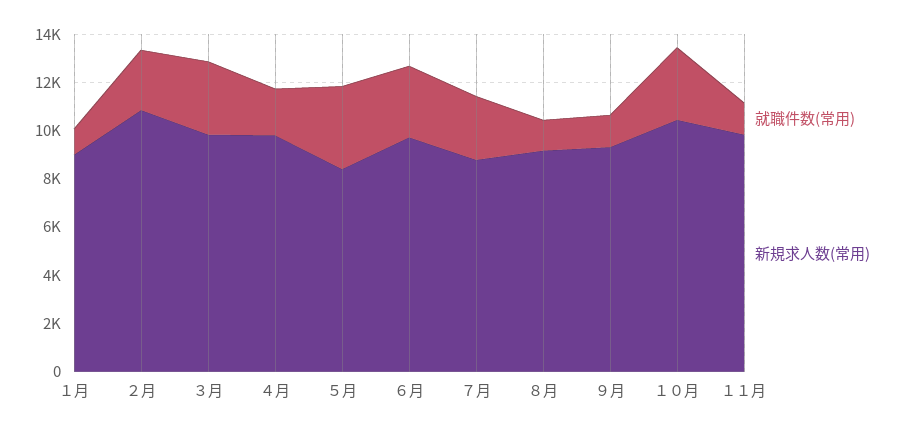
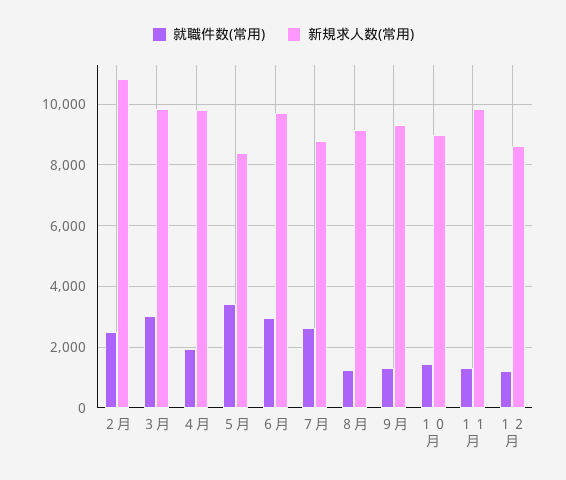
就職件数(常用), １月: 1000 -> none
新規求人数(常用), １月: 9000 -> none
就職件数(常用), １０月: 3000 -> 1400
新規求人数(常用), １０月: 10500 -> 9000
就職件数(常用), １２月: none -> 1200
新規求人数(常用), １２月: none -> 8600

